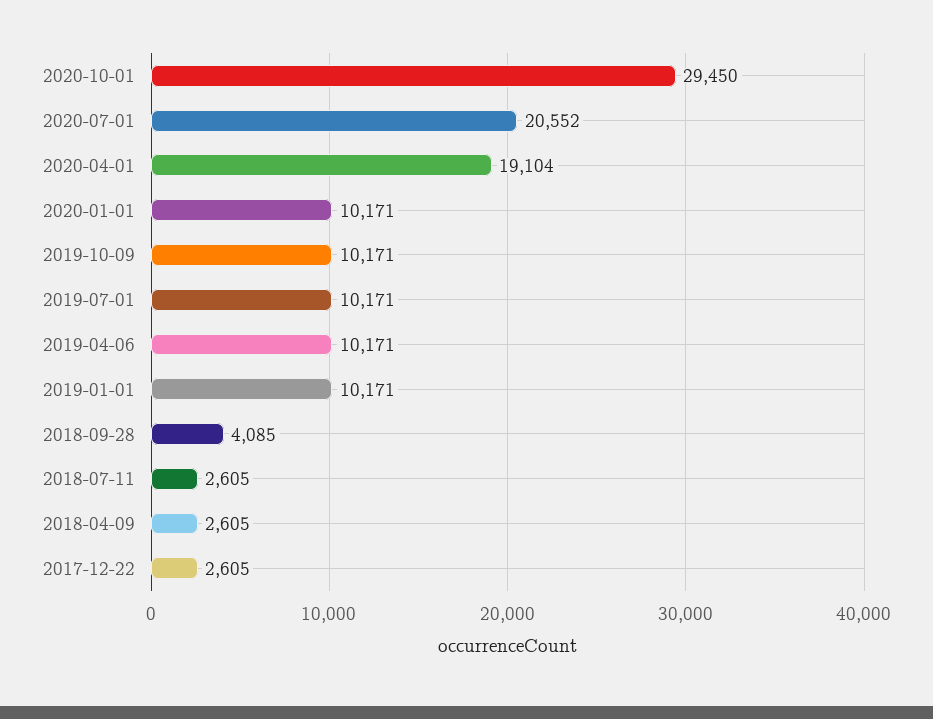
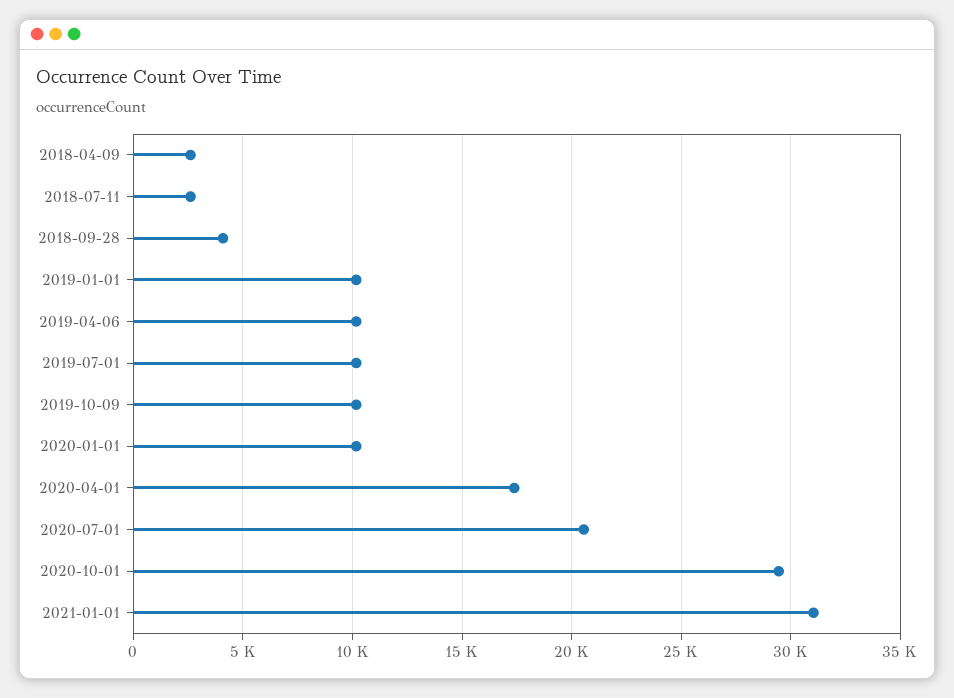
2020-04-01: 19104 -> 17500
2017-12-22: 2605 -> none
2021-01-01: none -> 31000

